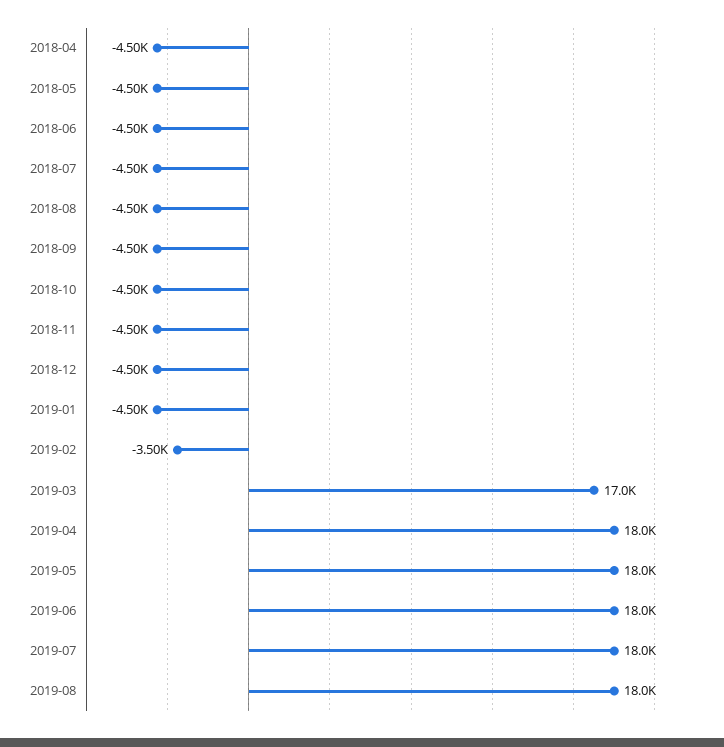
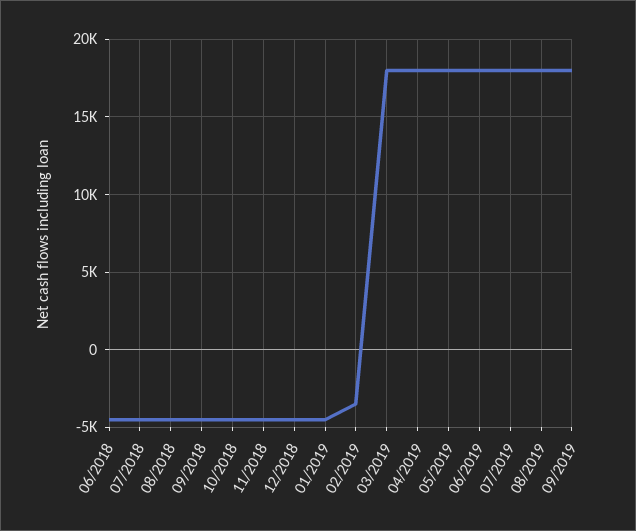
2018-04: -4500 -> none
2018-05: -4500 -> none
2019-03: 17000 -> 18000
09/2019: none -> 18000

